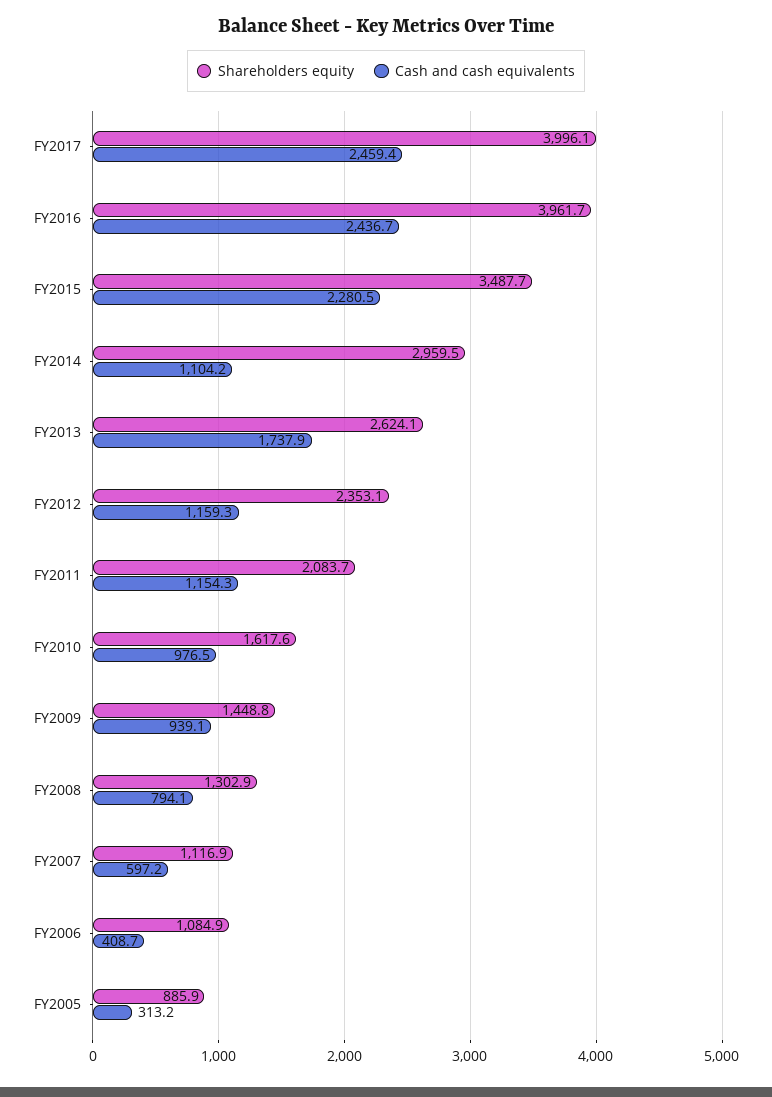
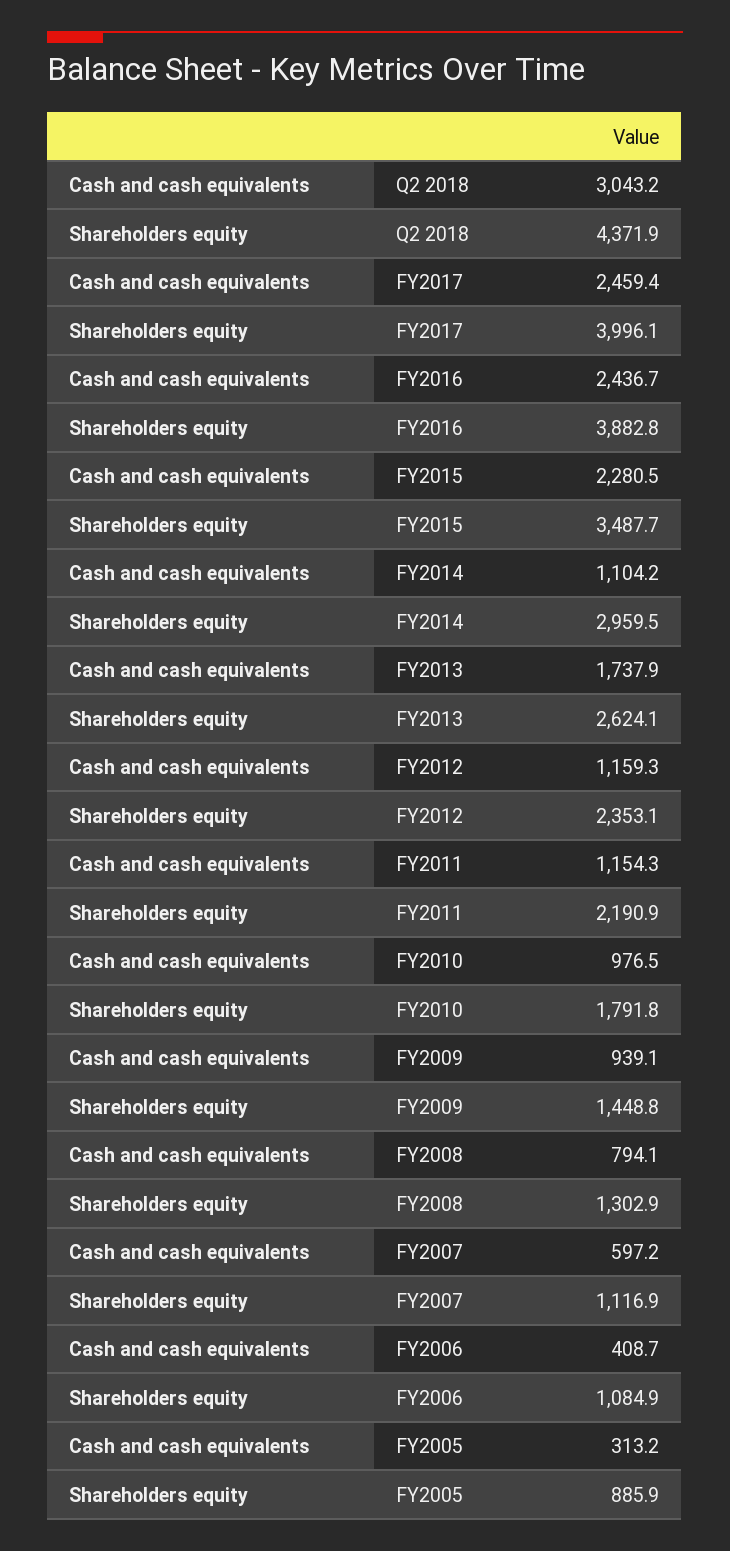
Shareholders equity, FY2016: 3961.7 -> 3882.8
Shareholders equity, FY2011: 2083.7 -> 2190.9
Shareholders equity, FY2010: 1617.6 -> 1791.8
Cash and cash equivalents, Q2 2018: none -> 3043.2
Shareholders equity, Q2 2018: none -> 4371.9

